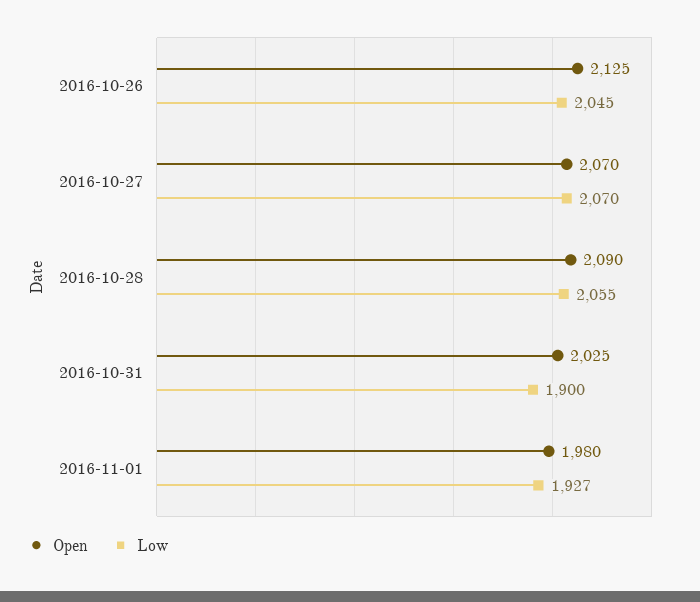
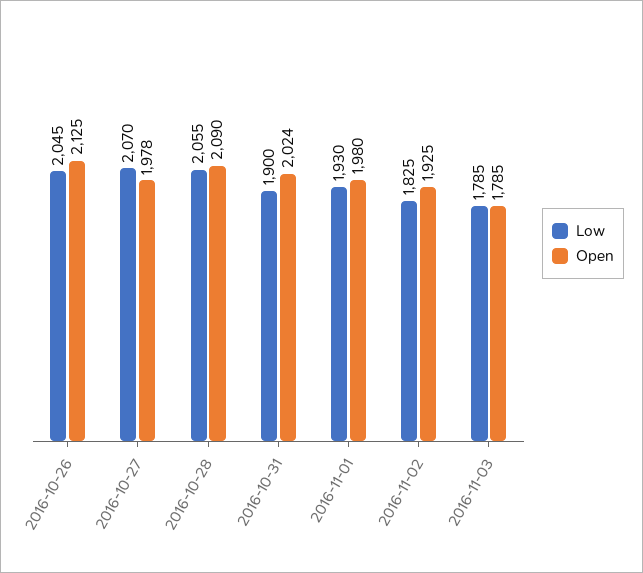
Open, 2016-10-27: 2070 -> 1978
Open, 2016-10-31: 2025 -> 2024
Low, 2016-11-01: 1927 -> 1930
Low, 2016-11-02: none -> 1825
Open, 2016-11-02: none -> 1925
Low, 2016-11-03: none -> 1785
Open, 2016-11-03: none -> 1785

